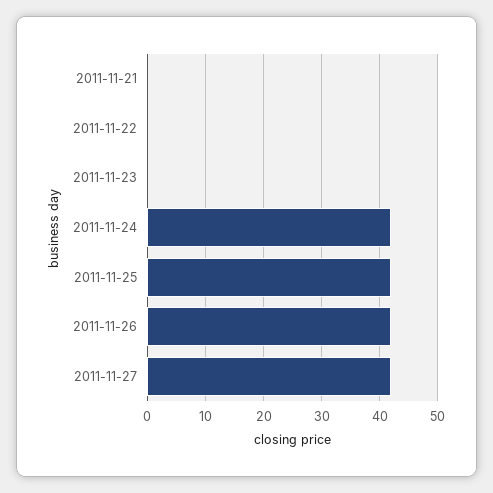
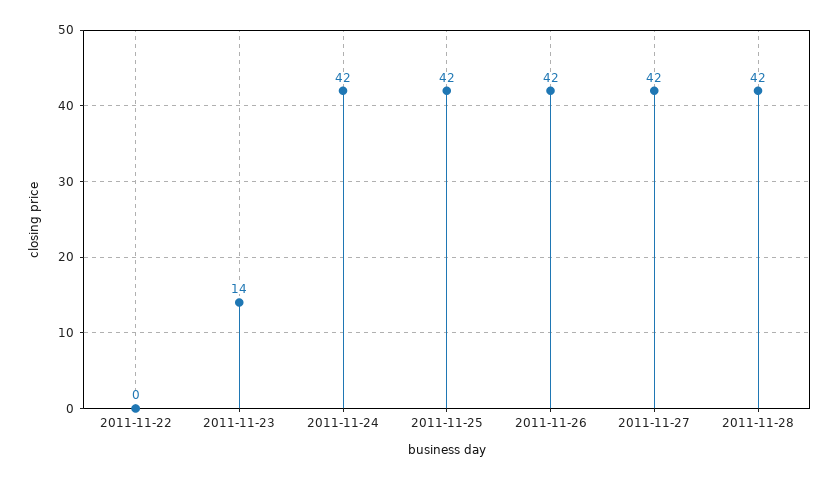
2011-11-21: 0 -> none
2011-11-23: 0 -> 14
2011-11-28: none -> 42

